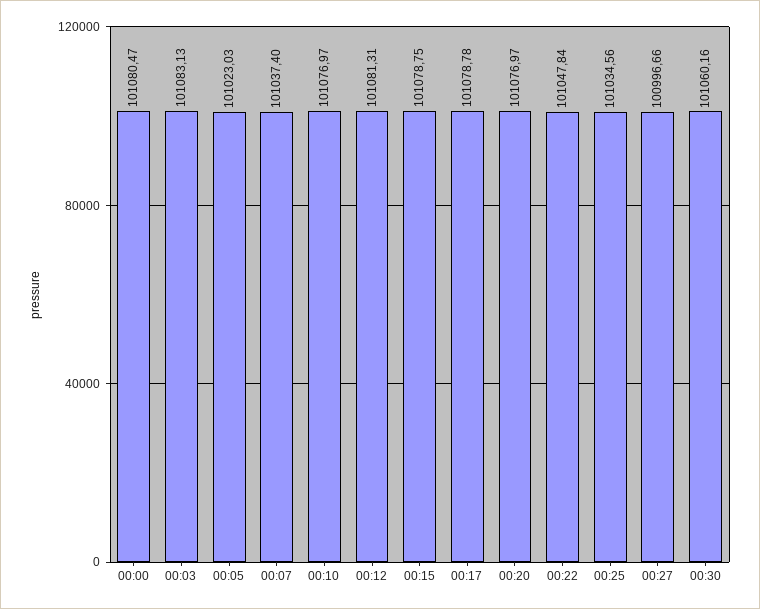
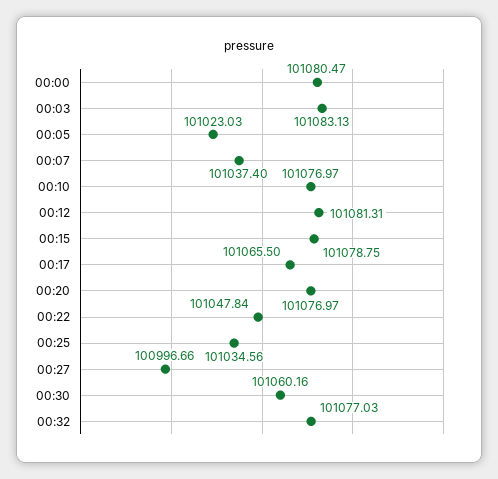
00:17: 101078.78 -> 101065.5
00:32: none -> 101077.03

